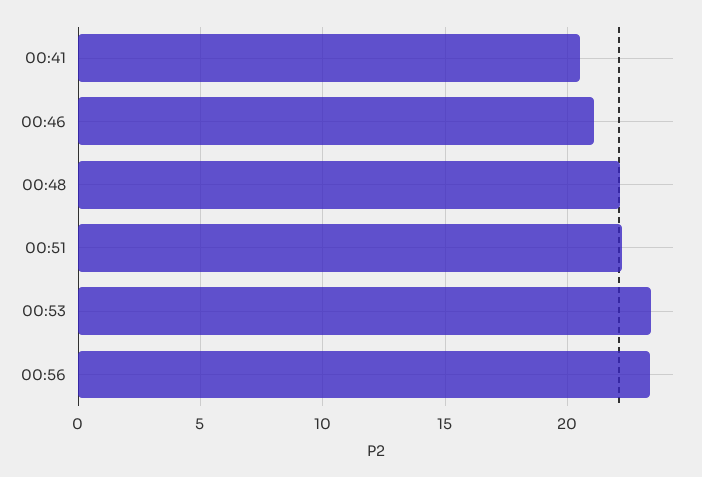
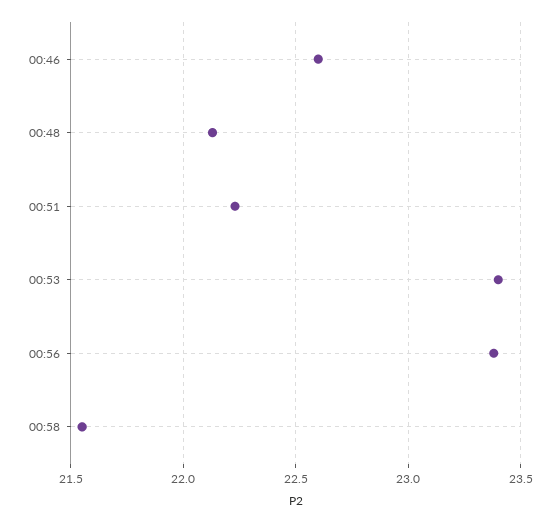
00:41: 20.5 -> none
00:46: 21 -> 22.6
00:58: none -> 21.55

